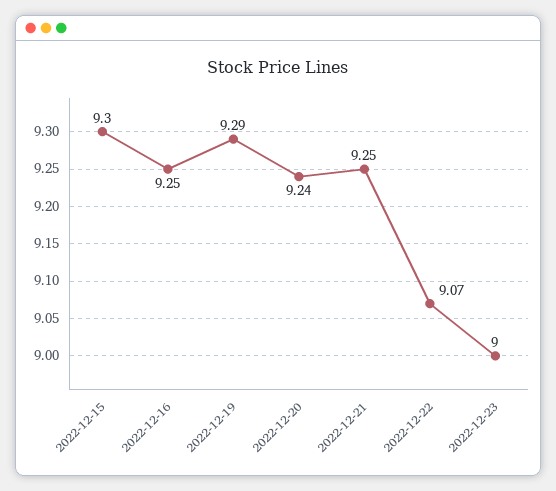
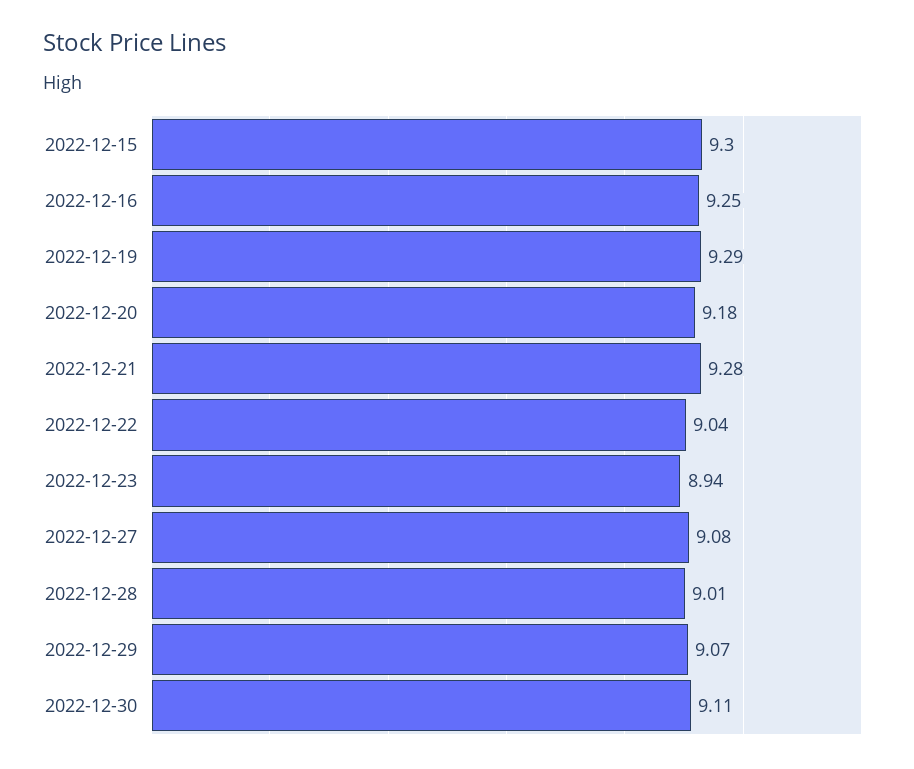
2022-12-20: 9.24 -> 9.18
2022-12-21: 9.25 -> 9.28
2022-12-22: 9.07 -> 9.04
2022-12-23: 9 -> 8.94
2022-12-27: none -> 9.08
2022-12-28: none -> 9.01
2022-12-29: none -> 9.07
2022-12-30: none -> 9.11

